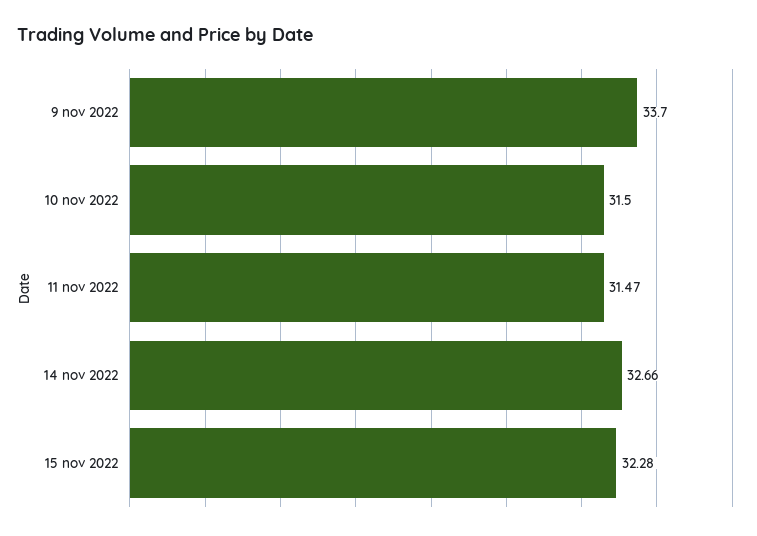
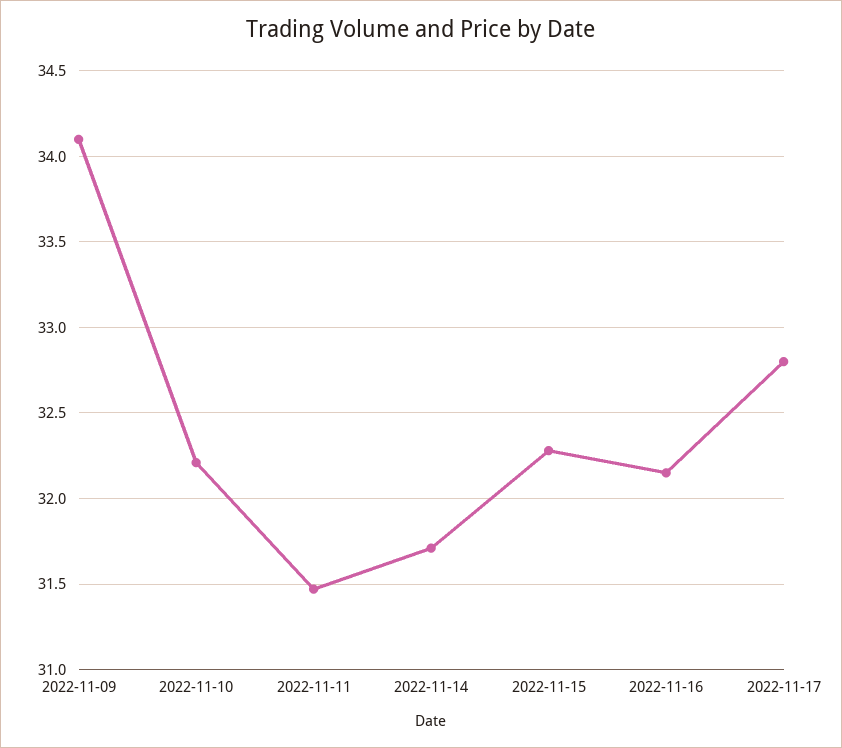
9 nov 2022: 33.7 -> 34.1
10 nov 2022: 31.5 -> 32.2
14 nov 2022: 32.66 -> 31.7
2022-11-16: none -> 32.15
2022-11-17: none -> 32.8

